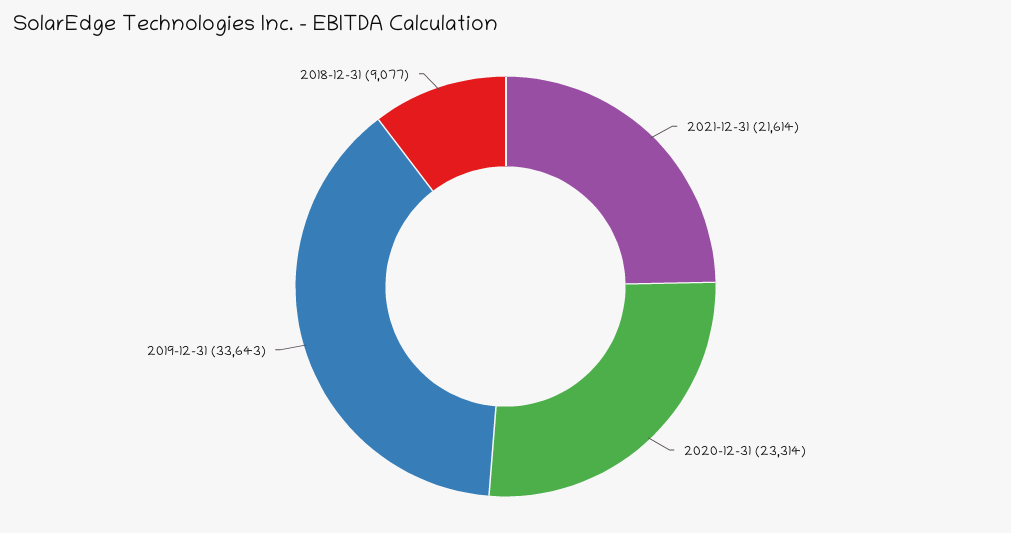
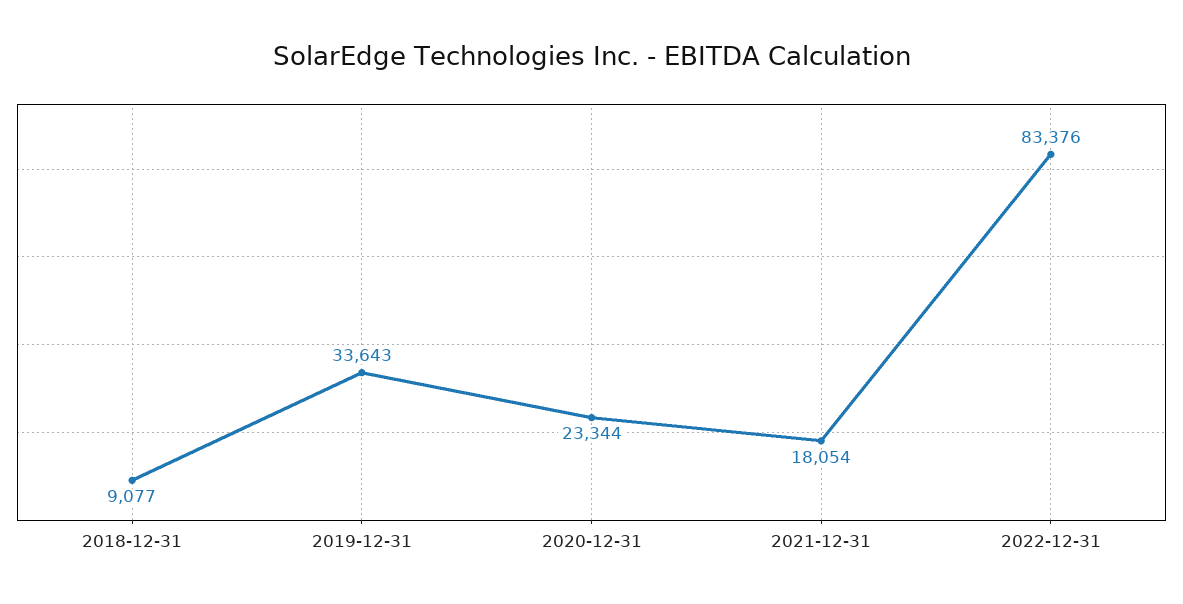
2021-12-31: 21614 -> 18054
2020-12-31: 23314 -> 23344
2022-12-31: none -> 83376

